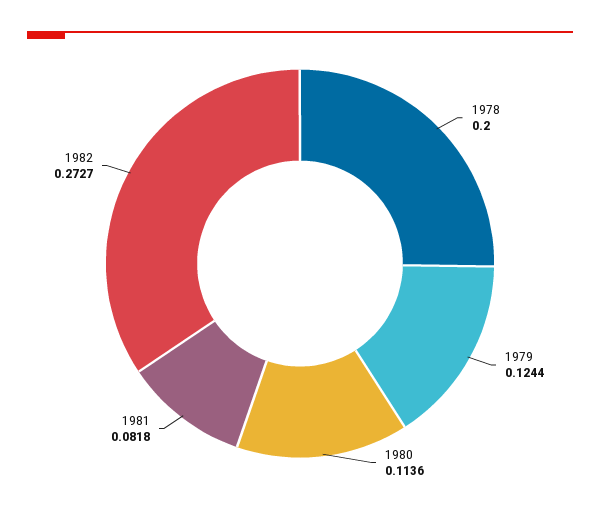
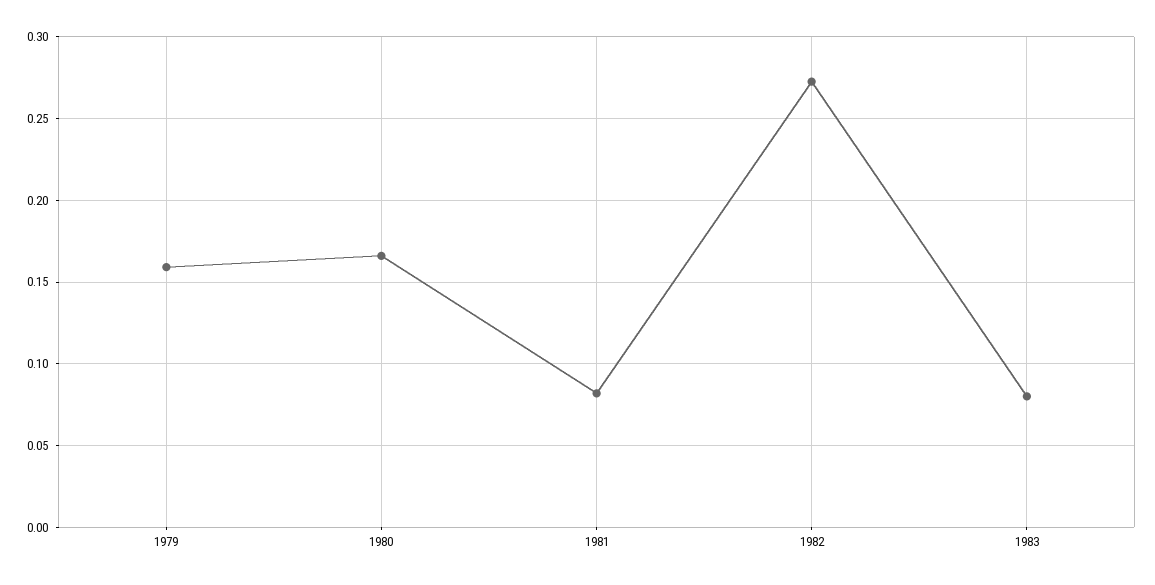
1978: 0.2 -> none
1979: 0.1244 -> 0.16
1980: 0.1136 -> 0.165
1983: none -> 0.08

